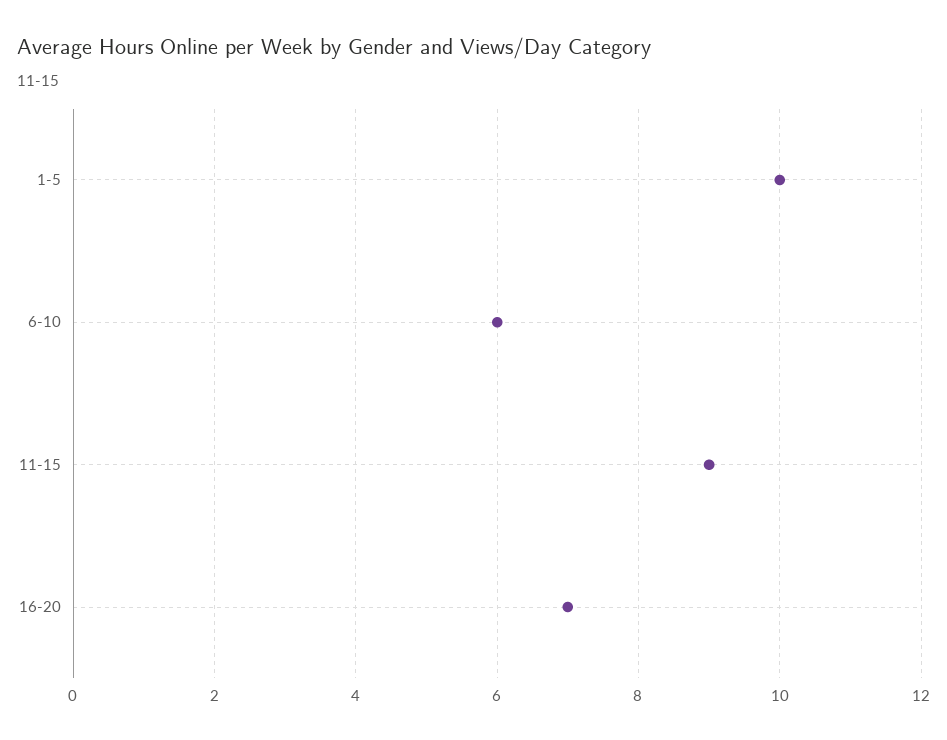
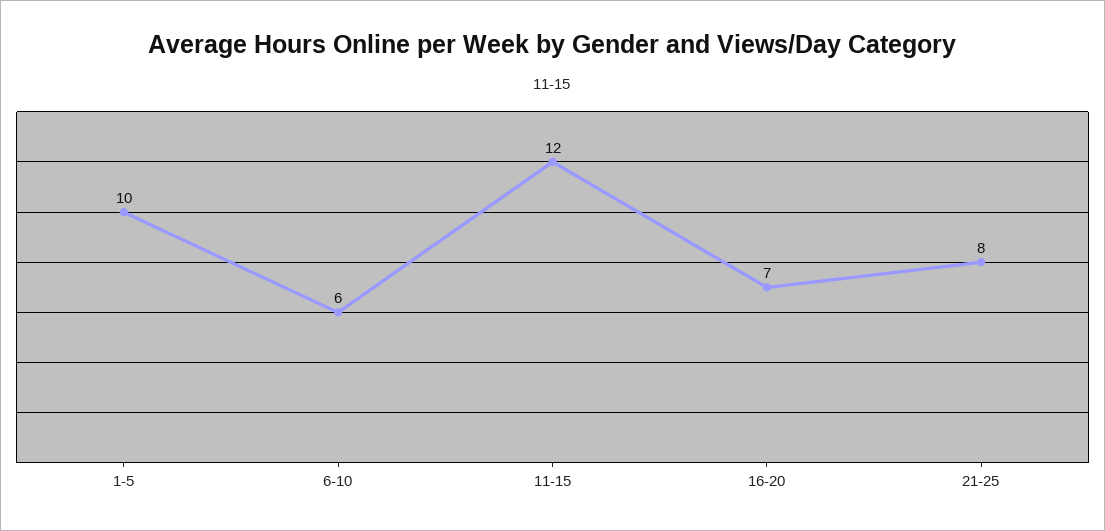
11-15: 9 -> 12
21-25: none -> 8

